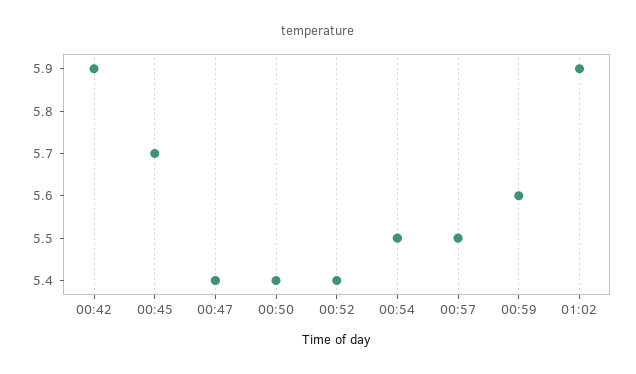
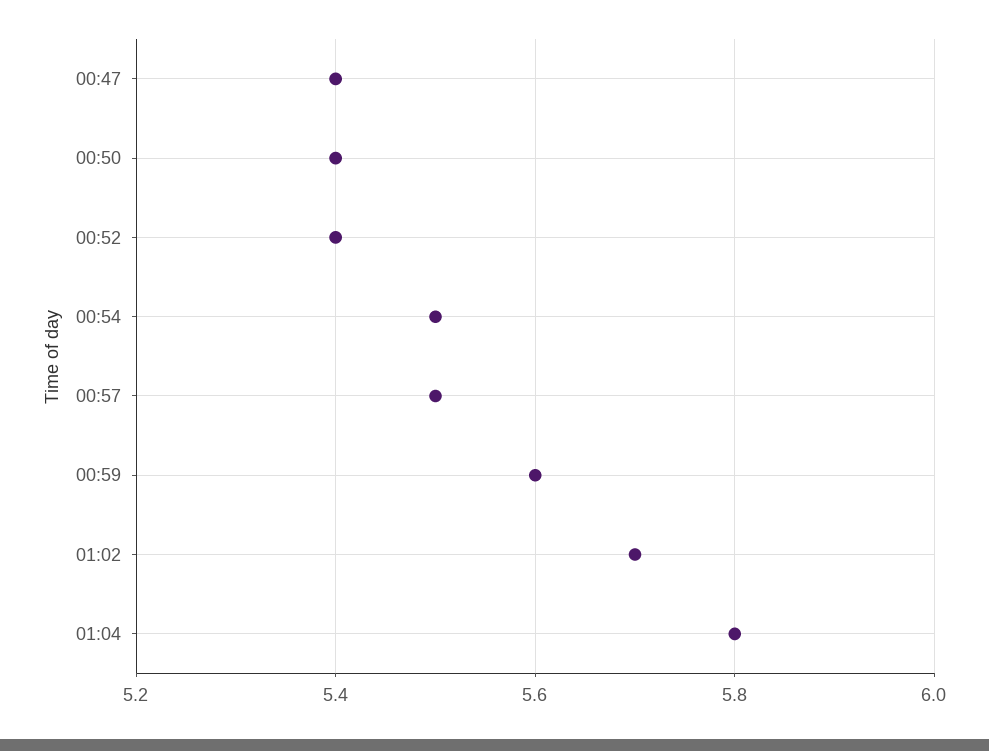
00:42: 5.9 -> none
00:45: 5.7 -> none
01:02: 5.9 -> 5.7
01:04: none -> 5.8

